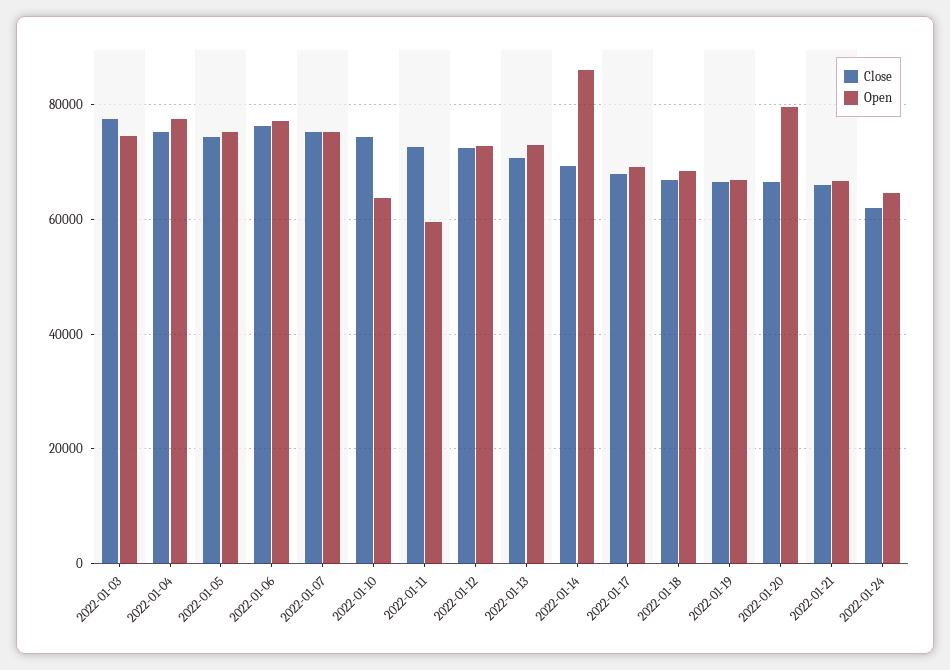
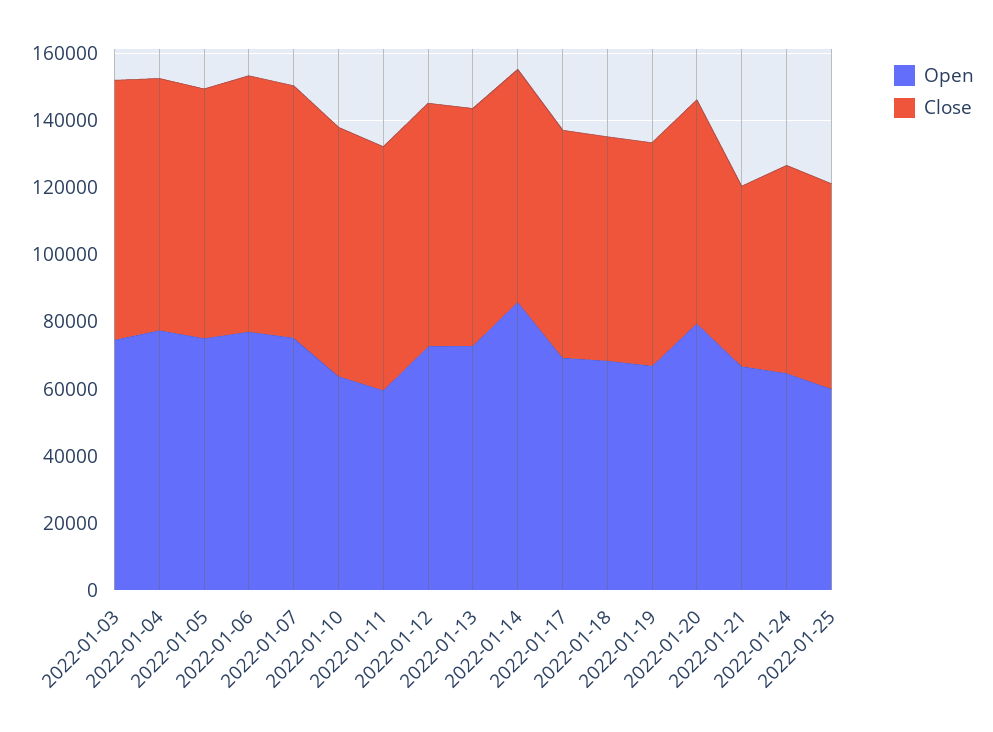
Close, 2022-01-21: 66000 -> 55000
Open, 2022-01-25: none -> 60000
Close, 2022-01-25: none -> 60000

